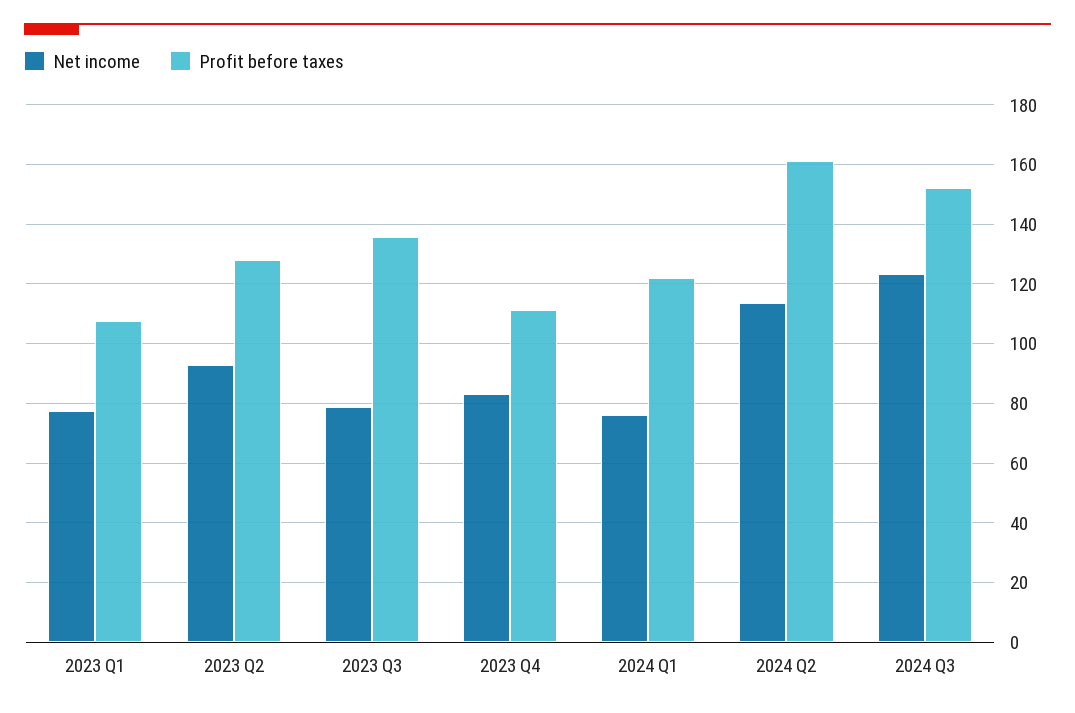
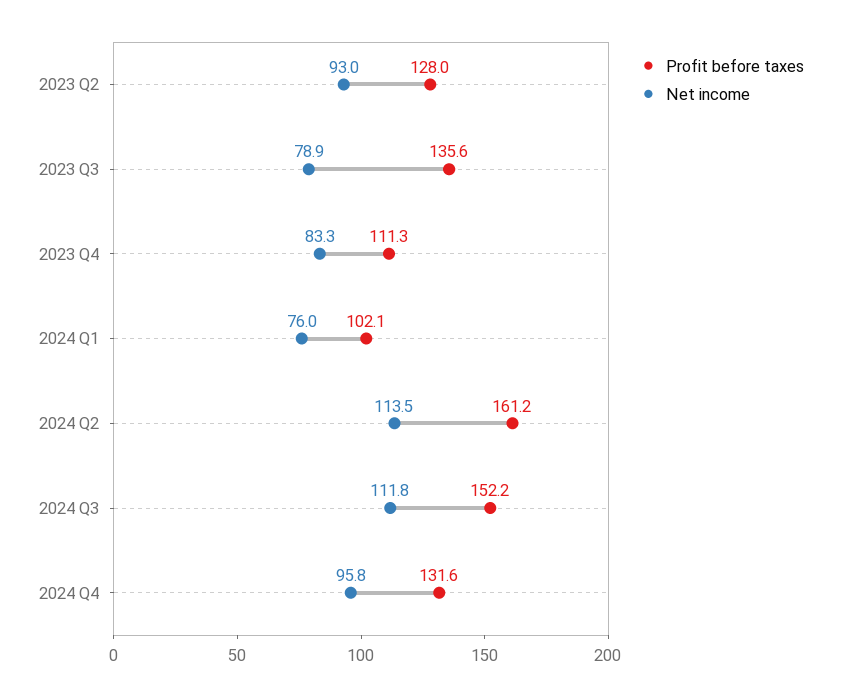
Net income, 2023 Q1: 77.5 -> none
Profit before taxes, 2023 Q1: 107.5 -> none
Profit before taxes, 2024 Q1: 122.5 -> 102.1
Net income, 2024 Q3: 122.5 -> 111.8
Profit before taxes, 2024 Q4: none -> 131.6
Net income, 2024 Q4: none -> 95.8

